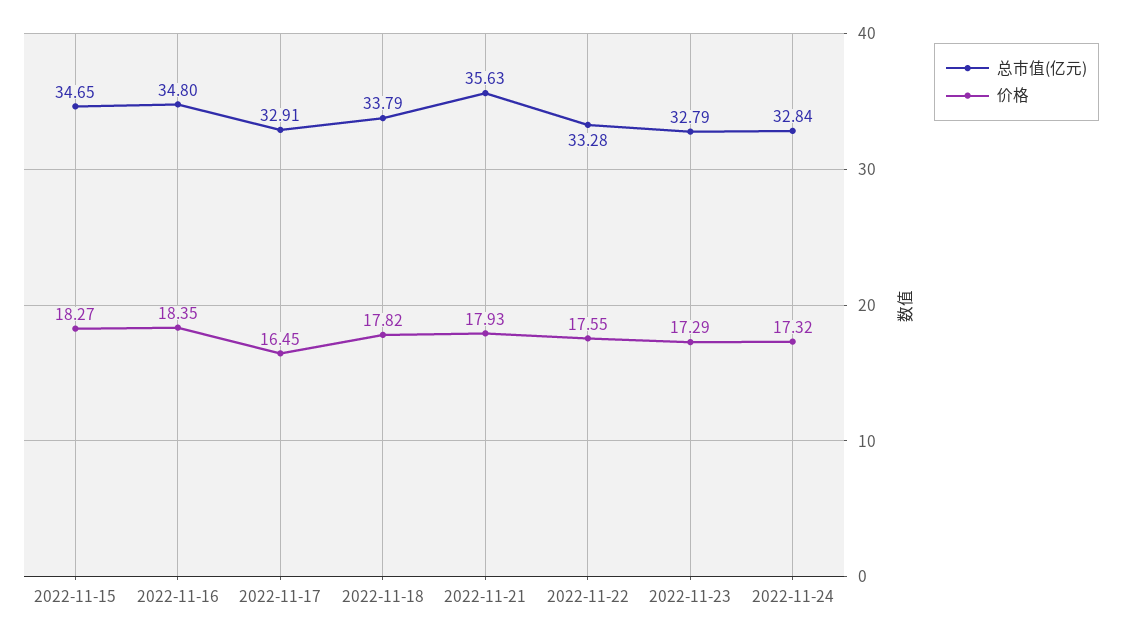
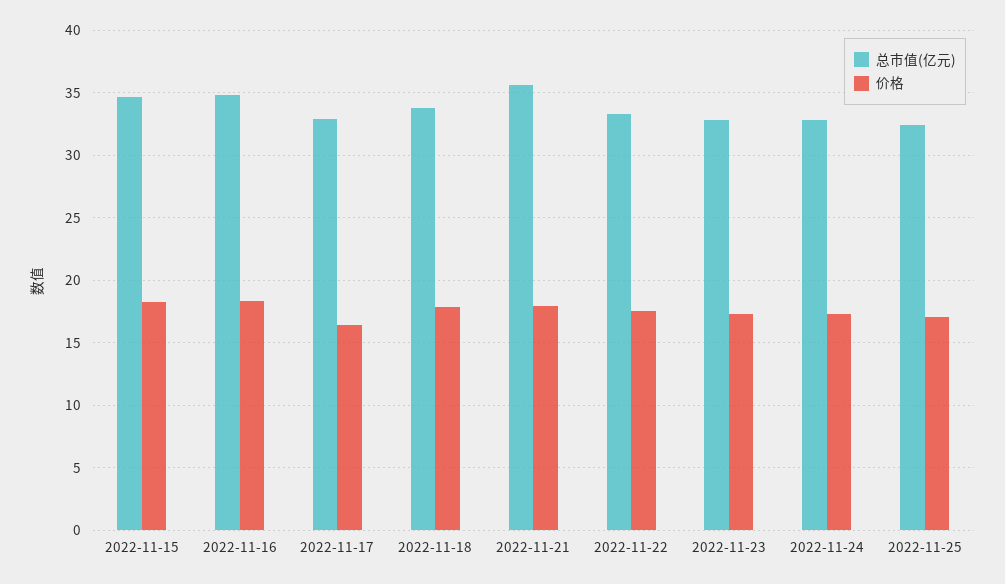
总市值(亿元), 2022-11-25: none -> 32.5
价格, 2022-11-25: none -> 17

